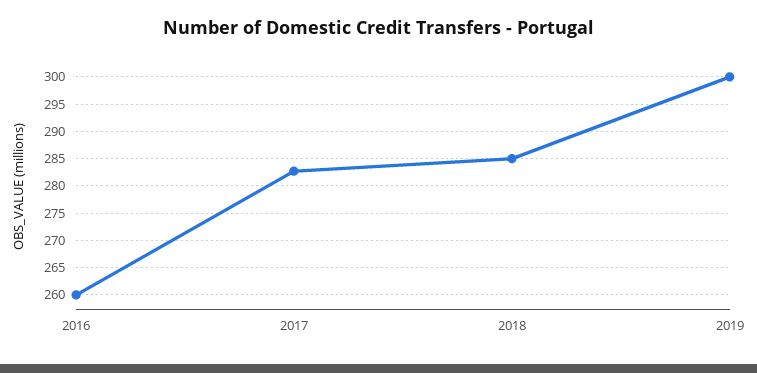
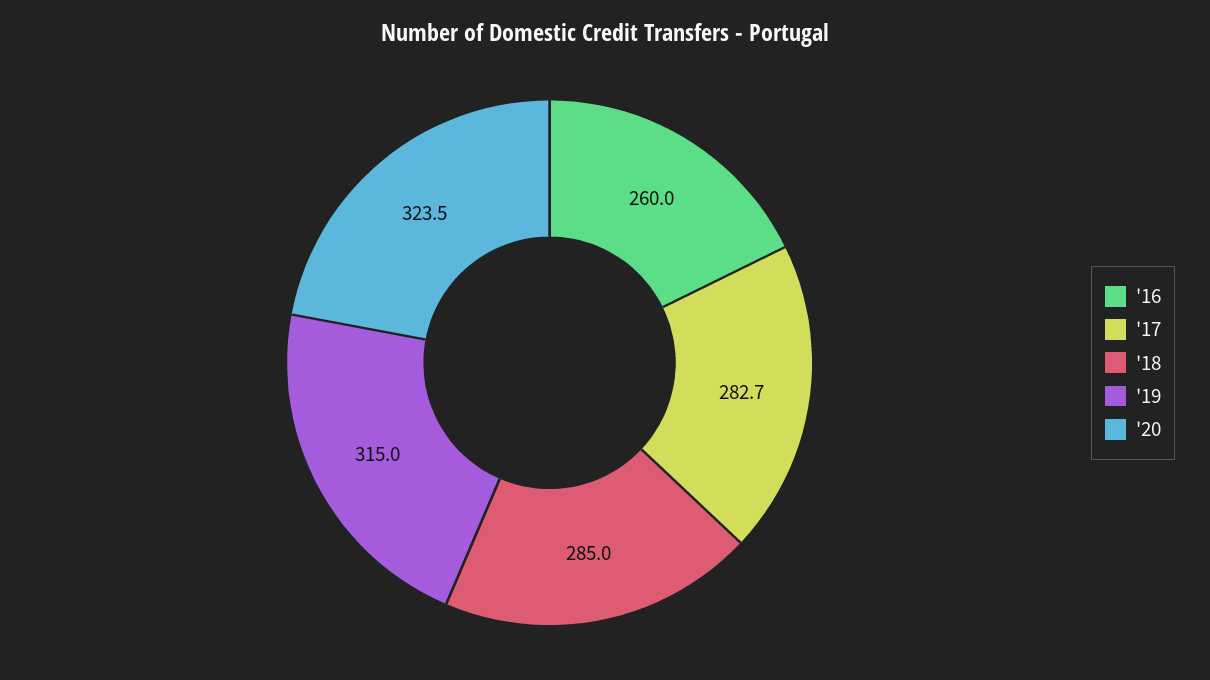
2019: 300 -> 315
'20: none -> 323.5

